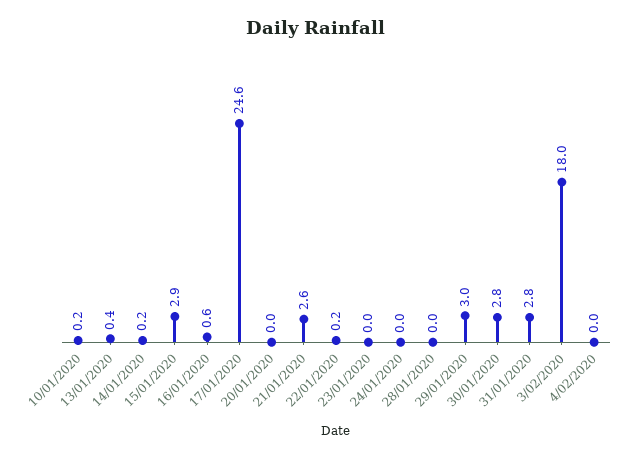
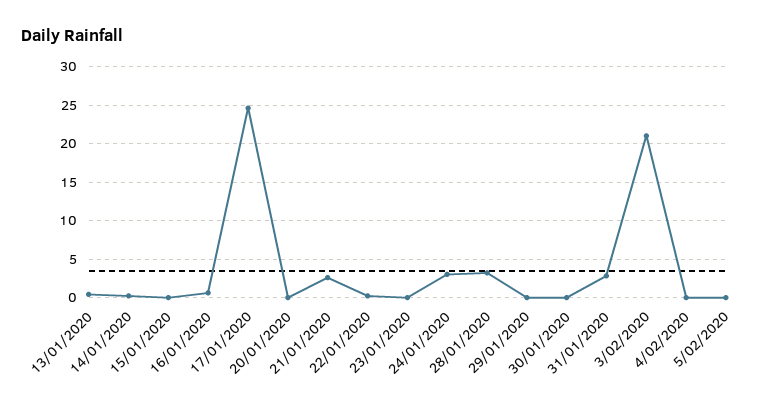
10/01/2020: 0.2 -> none
15/01/2020: 2.9 -> 0
24/01/2020: 0 -> 3
28/01/2020: 0 -> 3
29/01/2020: 3 -> 0
30/01/2020: 2.8 -> 0
3/02/2020: 18 -> 21
5/02/2020: none -> 0

